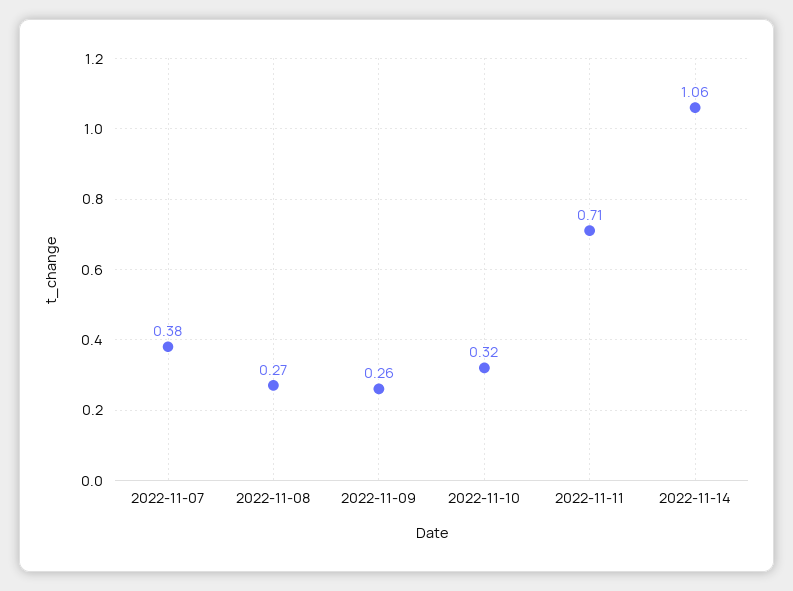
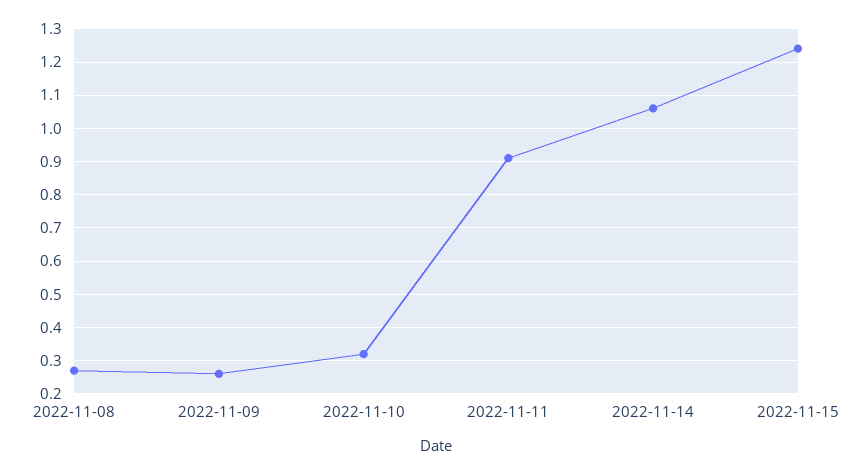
2022-11-07: 0.38 -> none
2022-11-11: 0.71 -> 0.9
2022-11-15: none -> 1.25

